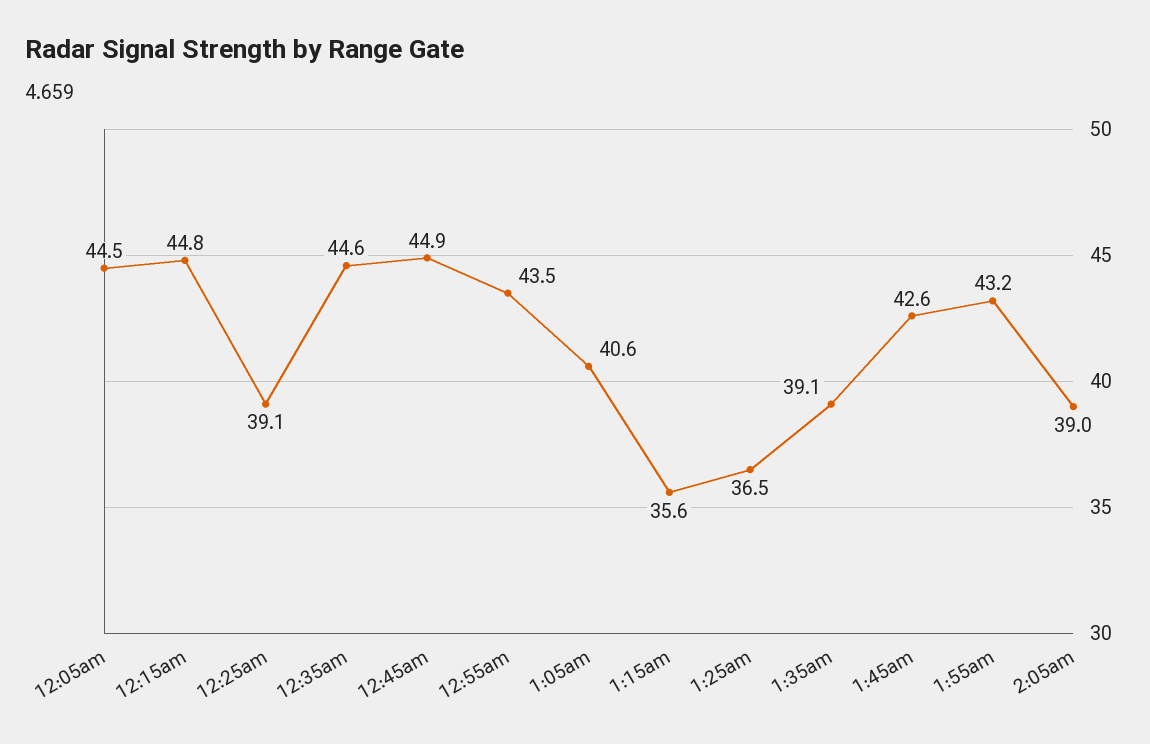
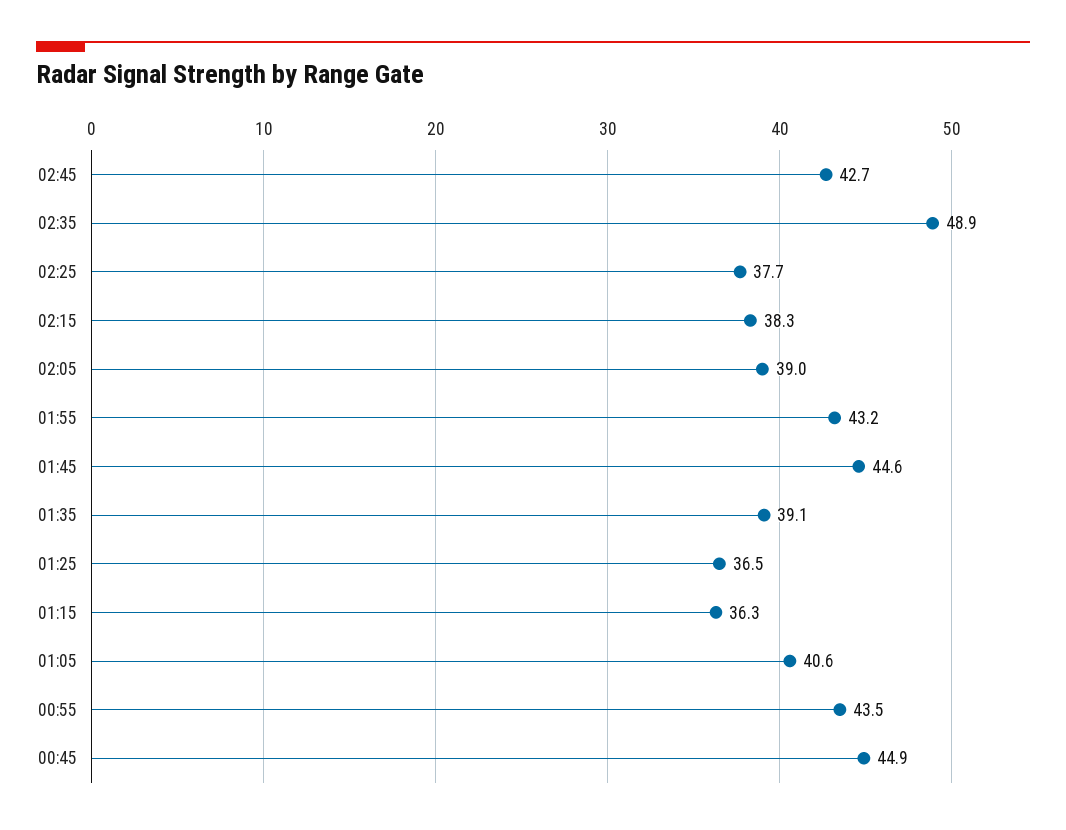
12:05am: 44.5 -> none
12:15am: 44.8 -> none
12:25am: 39.1 -> none
12:35am: 44.6 -> none
1:15am: 35.6 -> 36.3
1:45am: 42.6 -> 44.6
02:45: none -> 42.7
02:35: none -> 48.9
02:25: none -> 37.7
02:15: none -> 38.3

